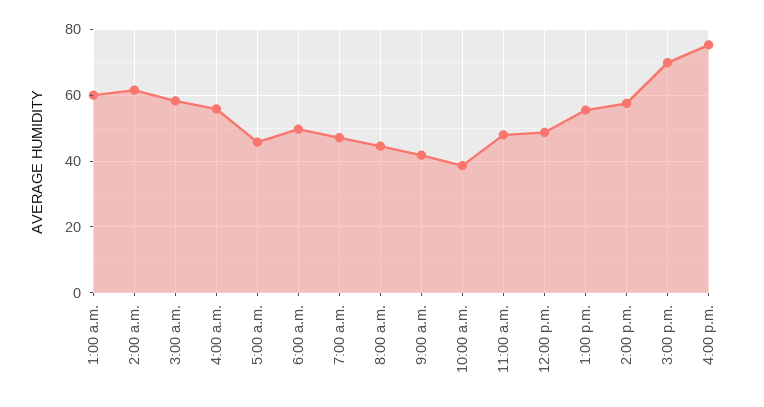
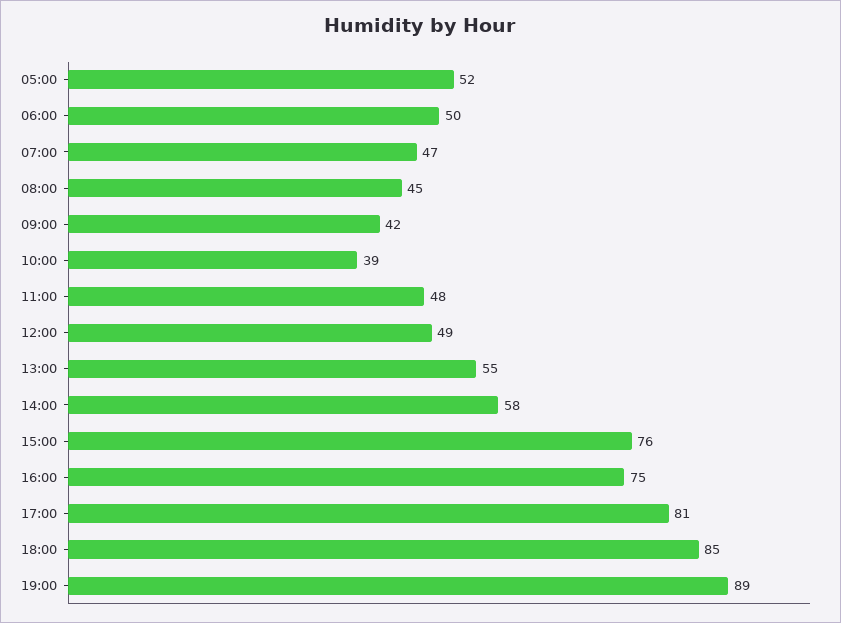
1:00 a.m.: 60 -> none
2:00 a.m.: 62 -> none
3:00 a.m.: 58 -> none
4:00 a.m.: 56 -> none
5:00 a.m.: 46 -> 52
3:00 p.m.: 70 -> 76
17:00: none -> 81
18:00: none -> 85
19:00: none -> 89

